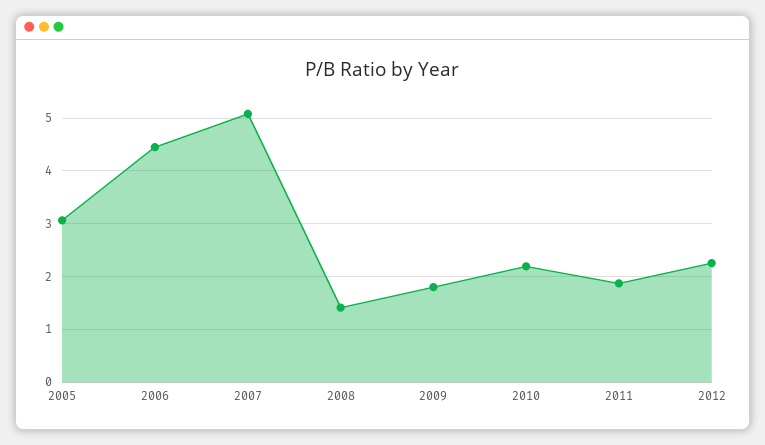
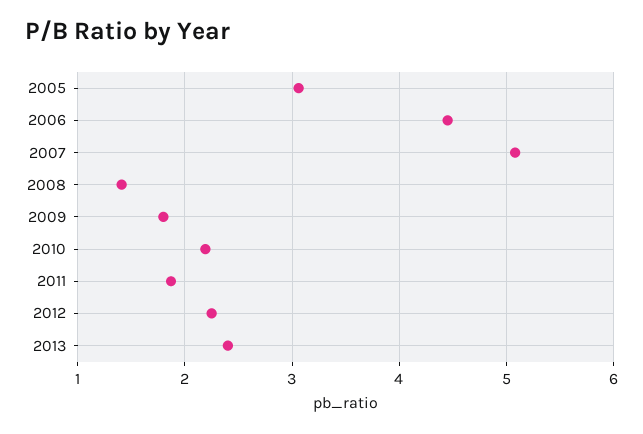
2013: none -> 2.4

